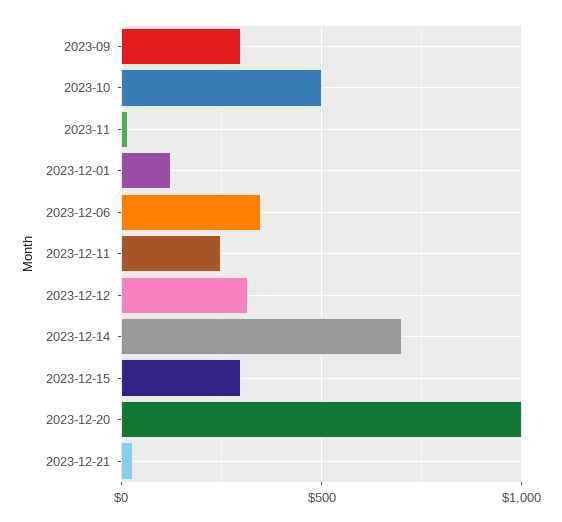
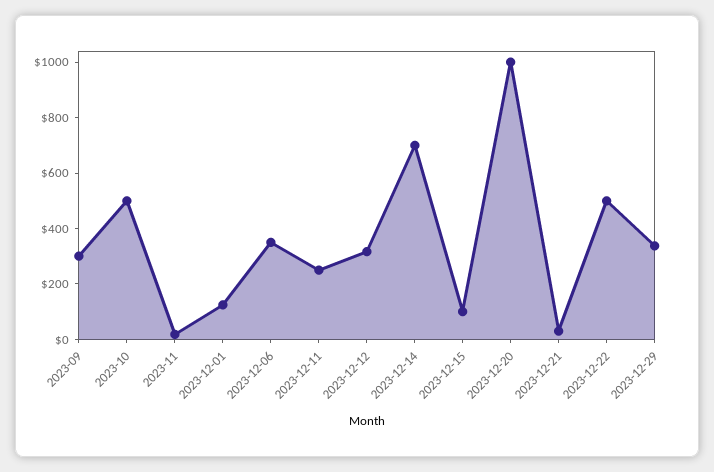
2023-12-15: 300 -> 100
2023-12-22: none -> 500
2023-12-29: none -> 350

